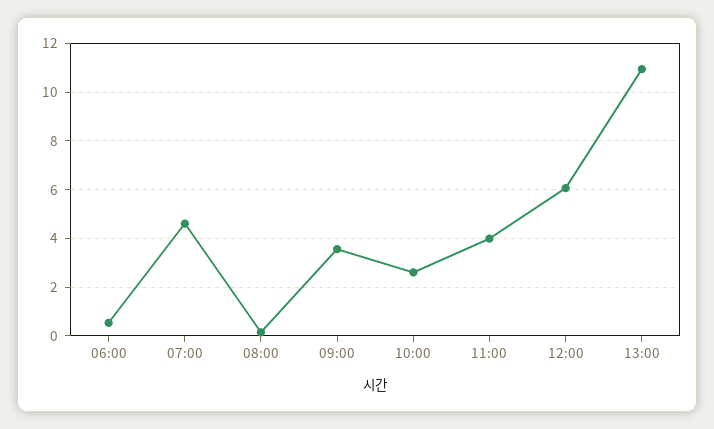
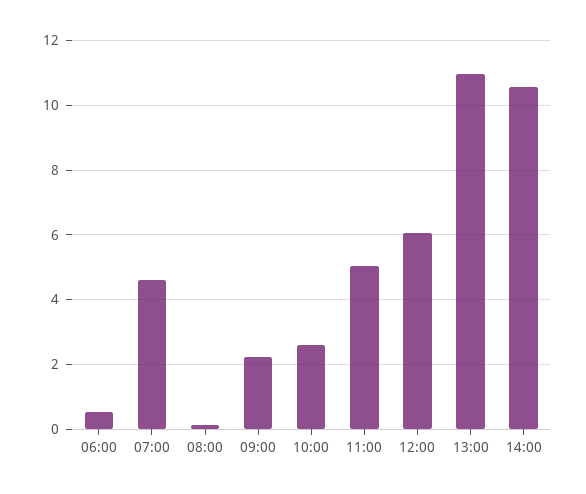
09:00: 3.5 -> 2.2
11:00: 4 -> 5
14:00: none -> 10.6

